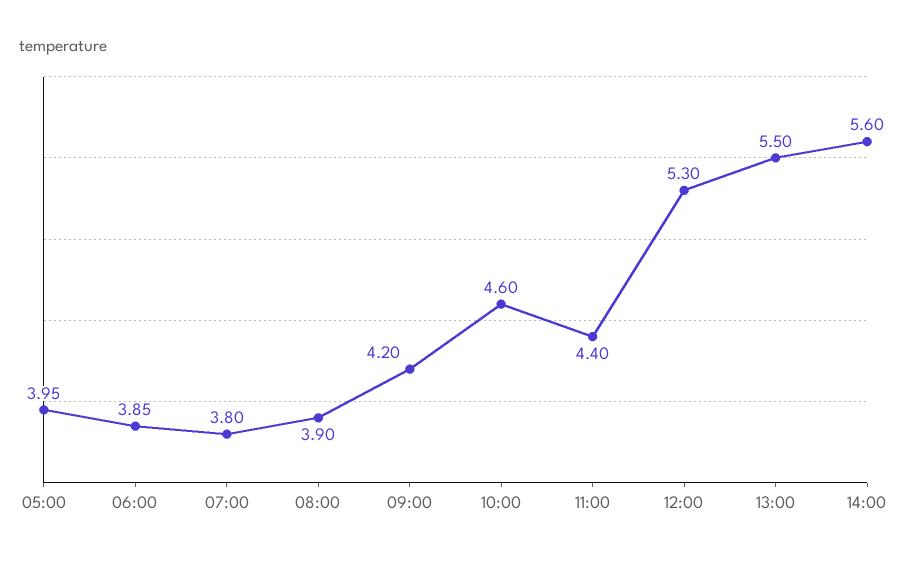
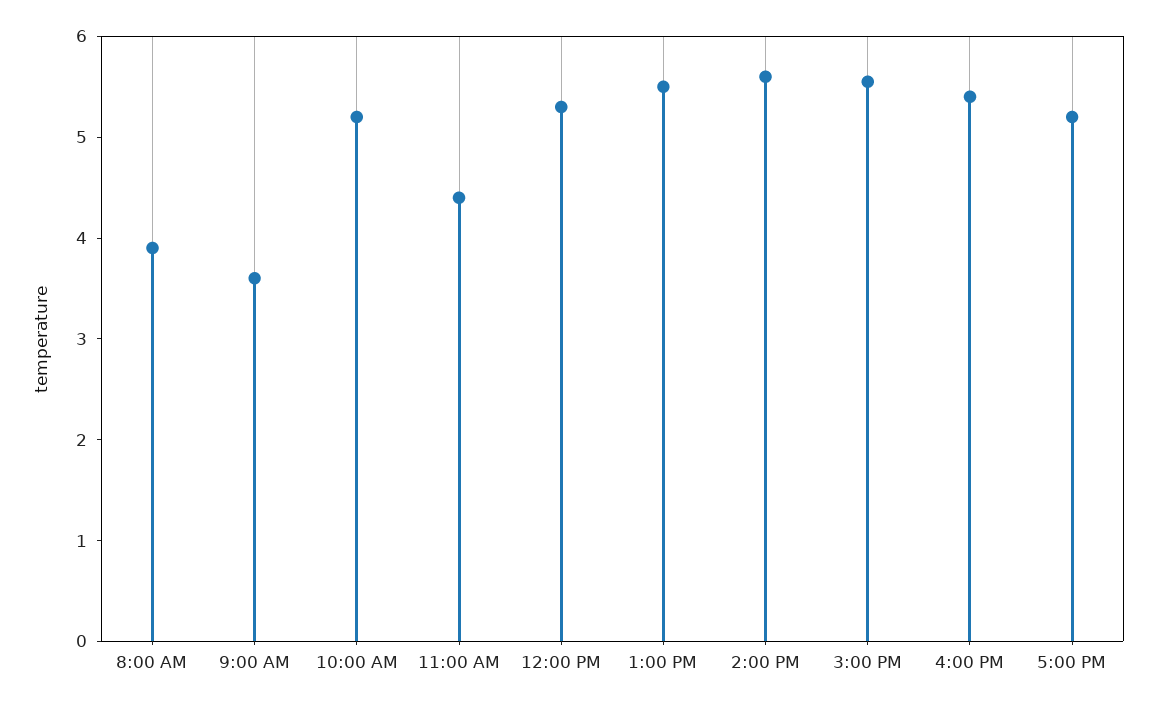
05:00: 3.95 -> none
06:00: 3.85 -> none
07:00: 3.8 -> none
09:00: 4.2 -> 3.6
10:00: 4.6 -> 5.2
3:00 PM: none -> 5.6
4:00 PM: none -> 5.4
5:00 PM: none -> 5.2

